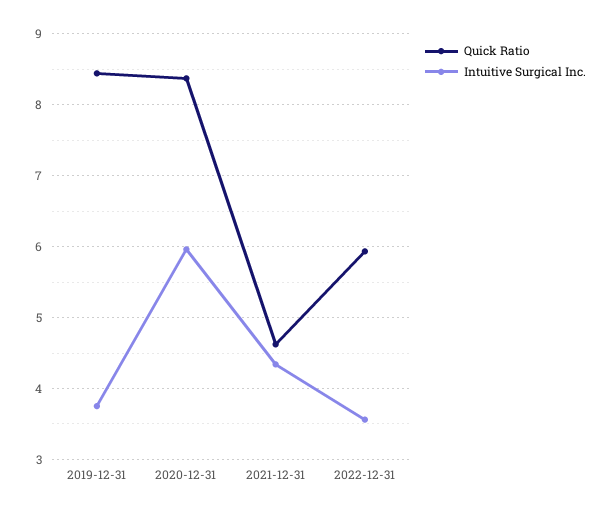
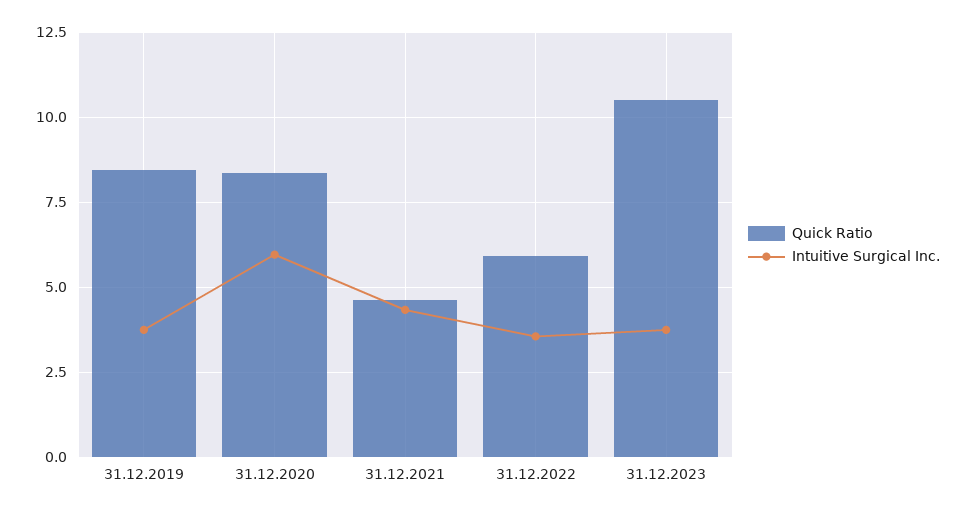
Quick Ratio, 31.12.2023: none -> 10.5
Intuitive Surgical Inc., 31.12.2023: none -> 3.75

